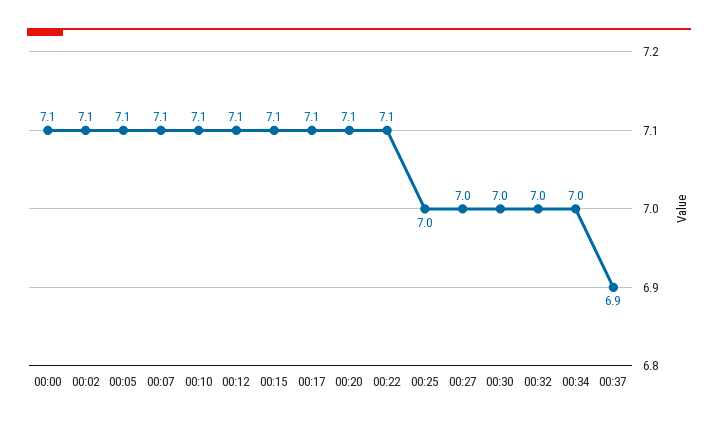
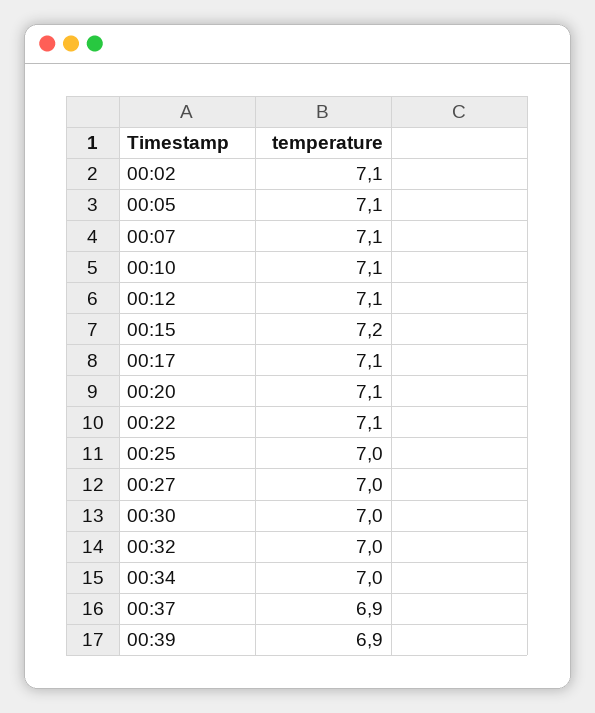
00:00: 7.1 -> none
00:15: 7.1 -> 7.2
00:39: none -> 6.9

